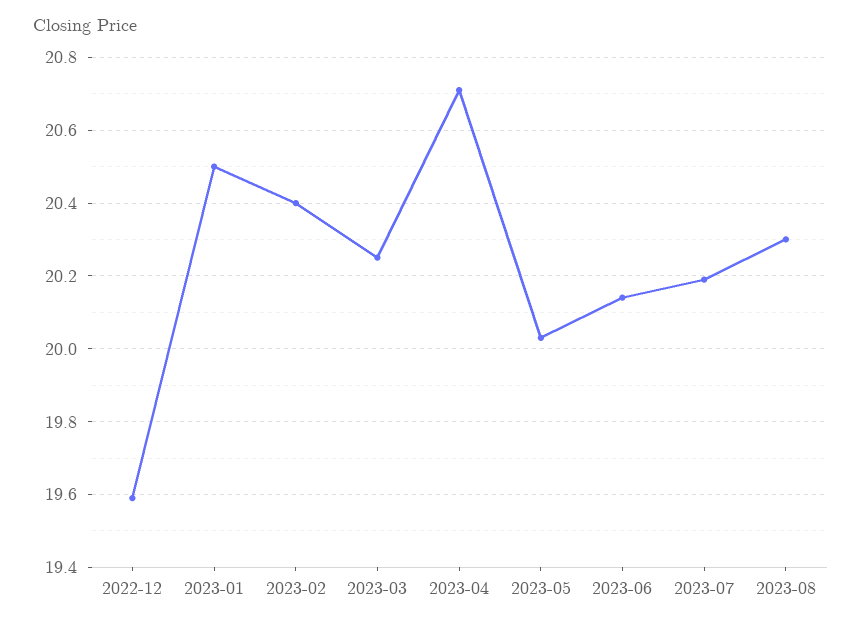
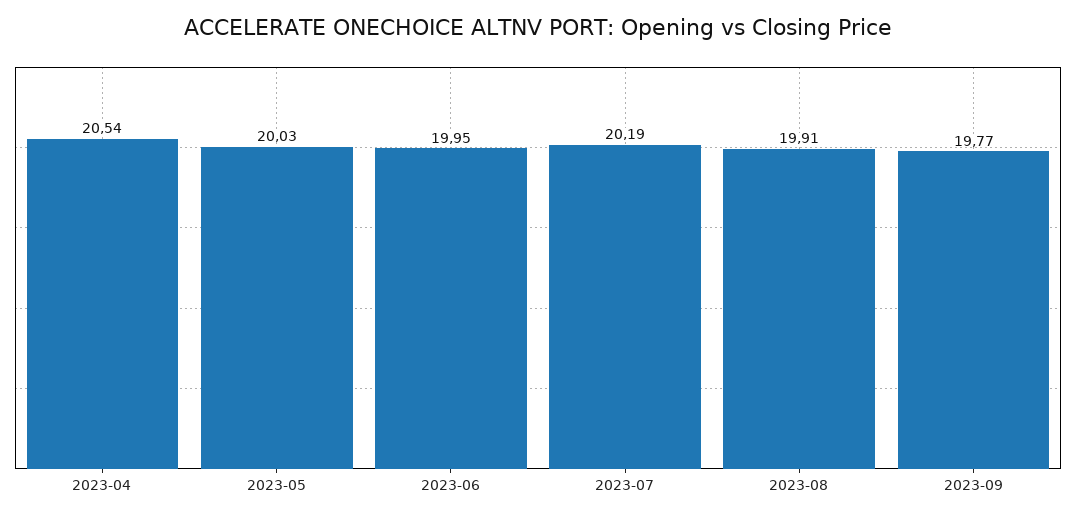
2022-12: 19.6 -> none
2023-01: 20.5 -> none
2023-02: 20.4 -> none
2023-03: 20.25 -> none
2023-04: 20.7 -> 20.54
2023-06: 20.15 -> 19.95
2023-08: 20.3 -> 19.91
2023-09: none -> 19.77

